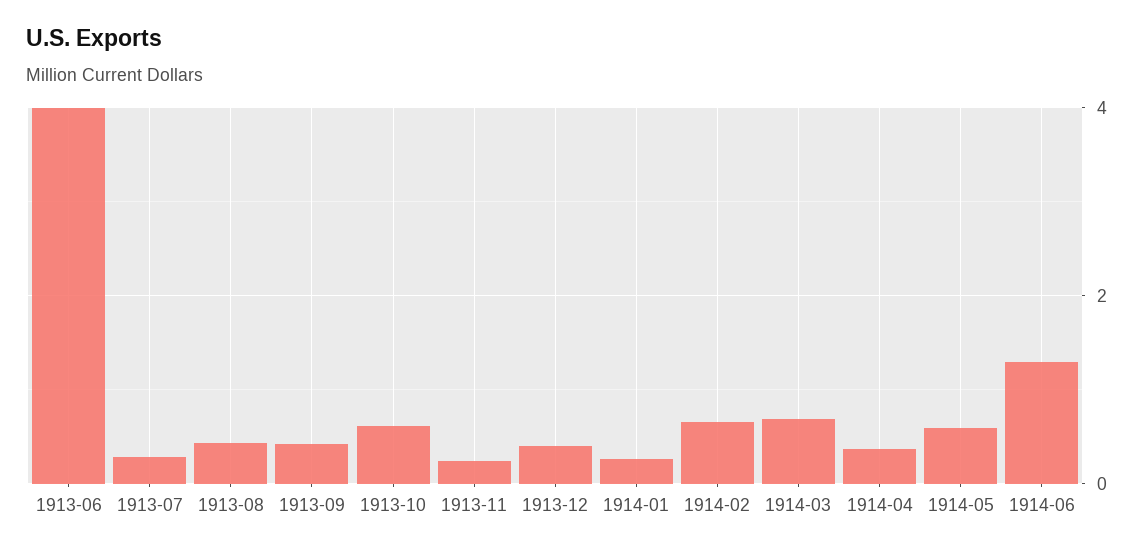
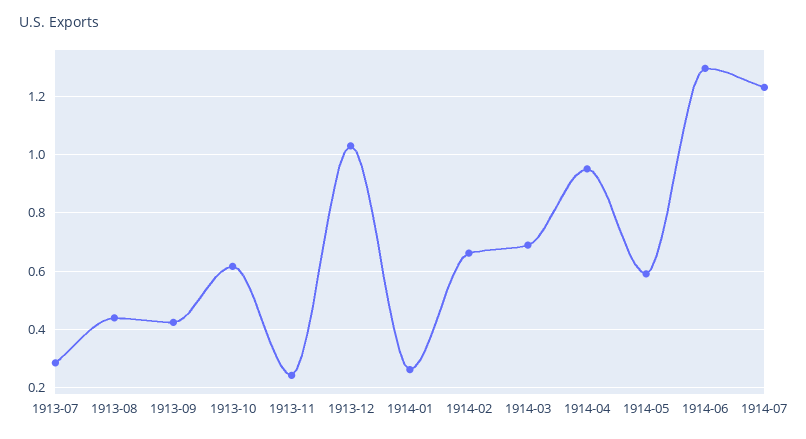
1913-06: 4 -> none
1913-12: 0.4 -> 1.025
1914-04: 0.4 -> 0.95
1914-07: none -> 1.225

